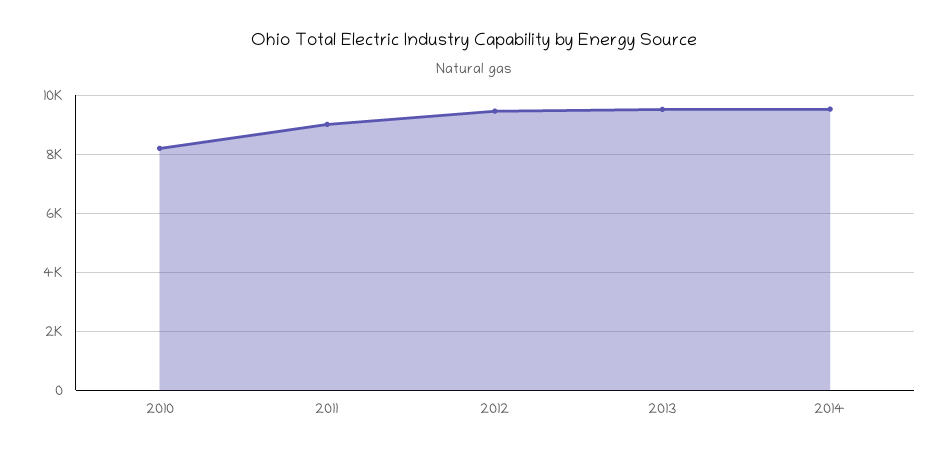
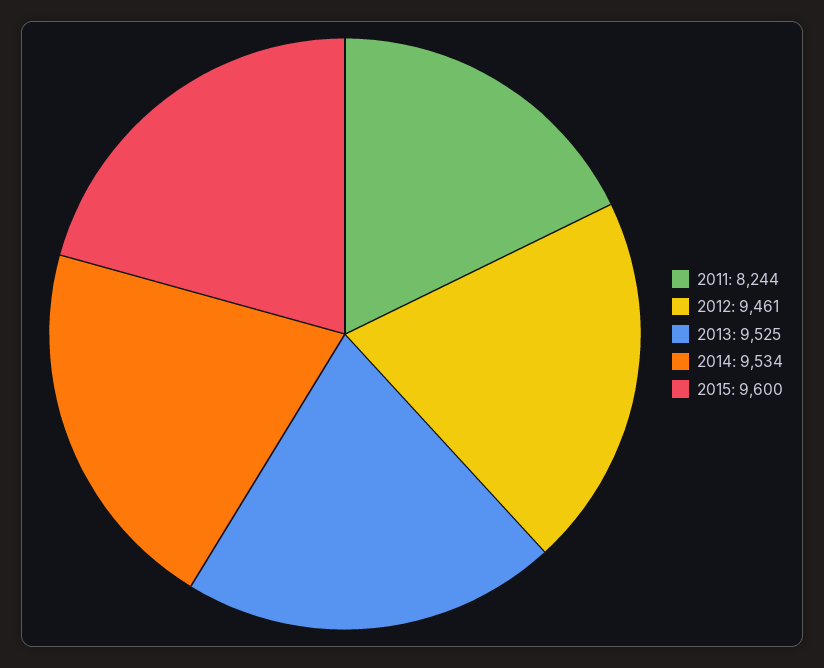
2010: 8250 -> none
2011: 9000 -> 8244
2015: none -> 9600

